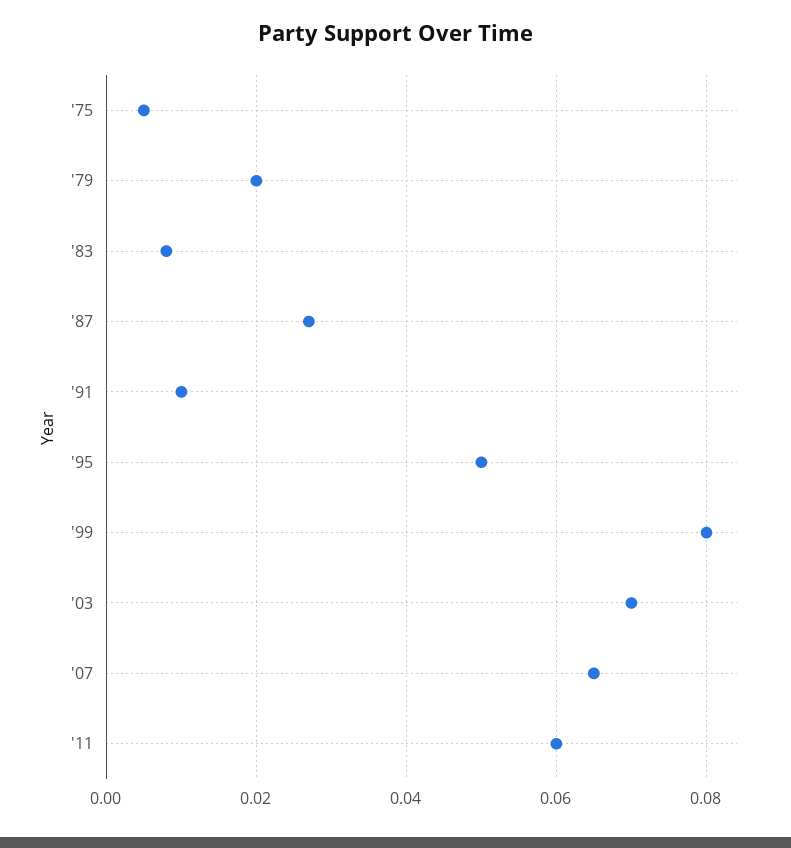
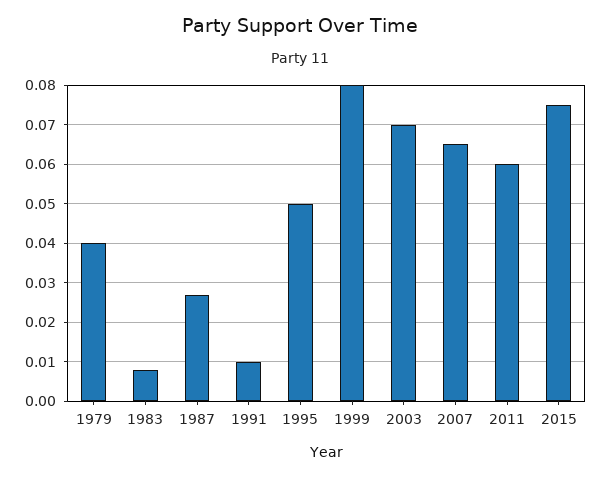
'75: 0.005 -> none
'79: 0.02 -> 0.04
2015: none -> 0.075

